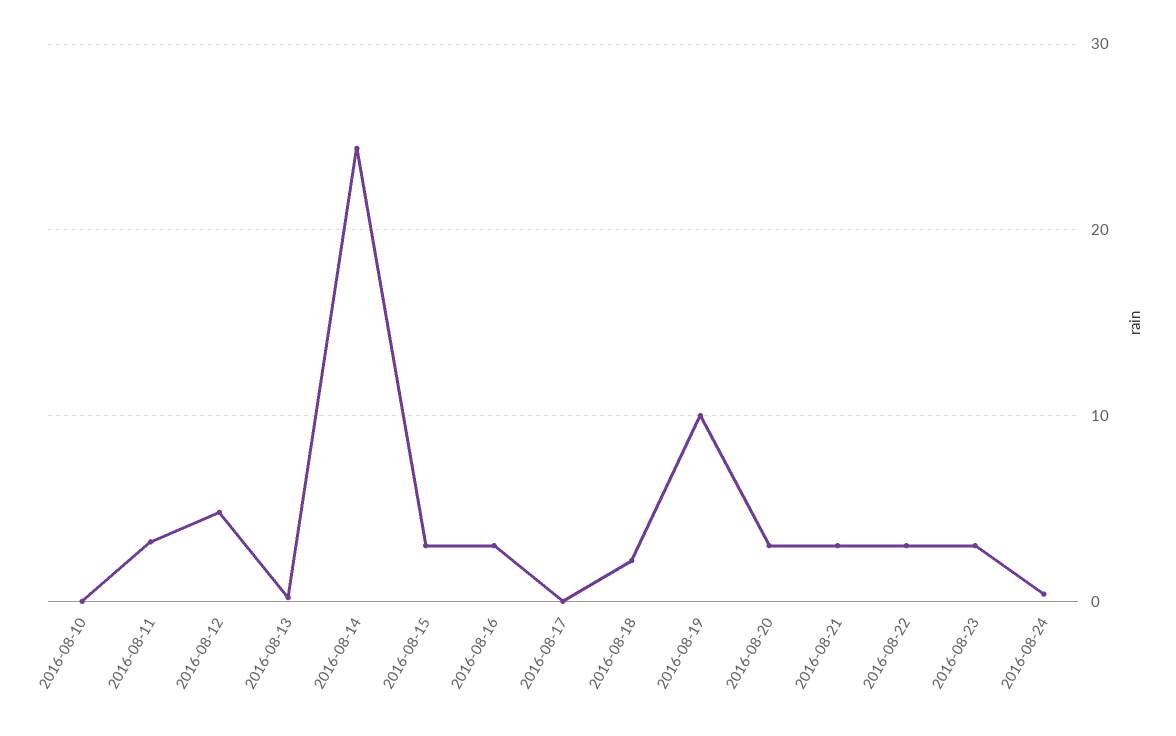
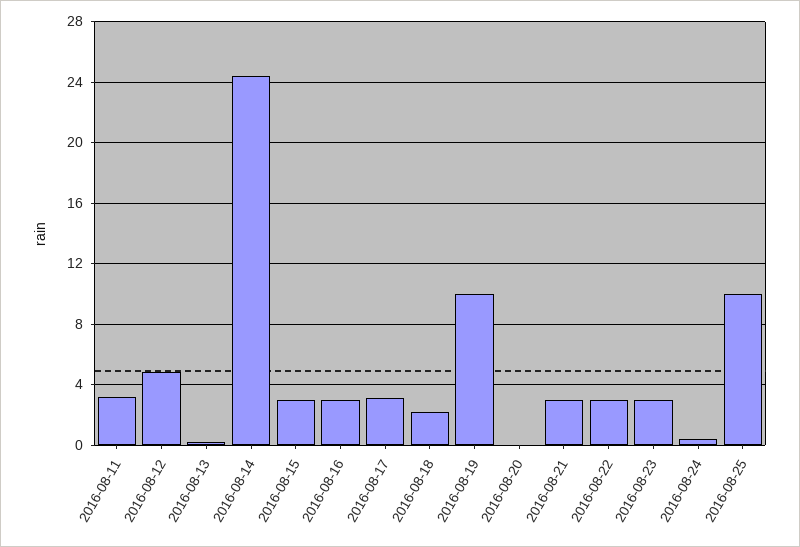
2016-08-10: 0 -> none
2016-08-17: 0 -> 3
2016-08-20: 3 -> 0
2016-08-25: none -> 10

